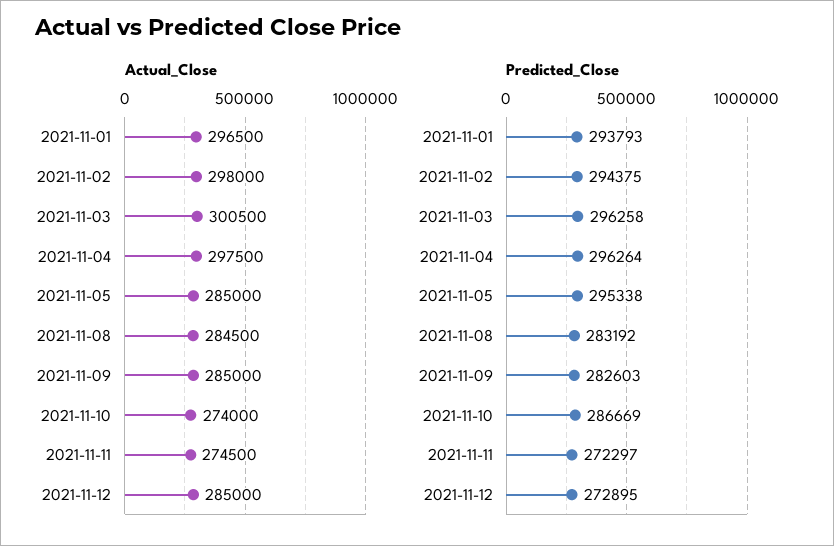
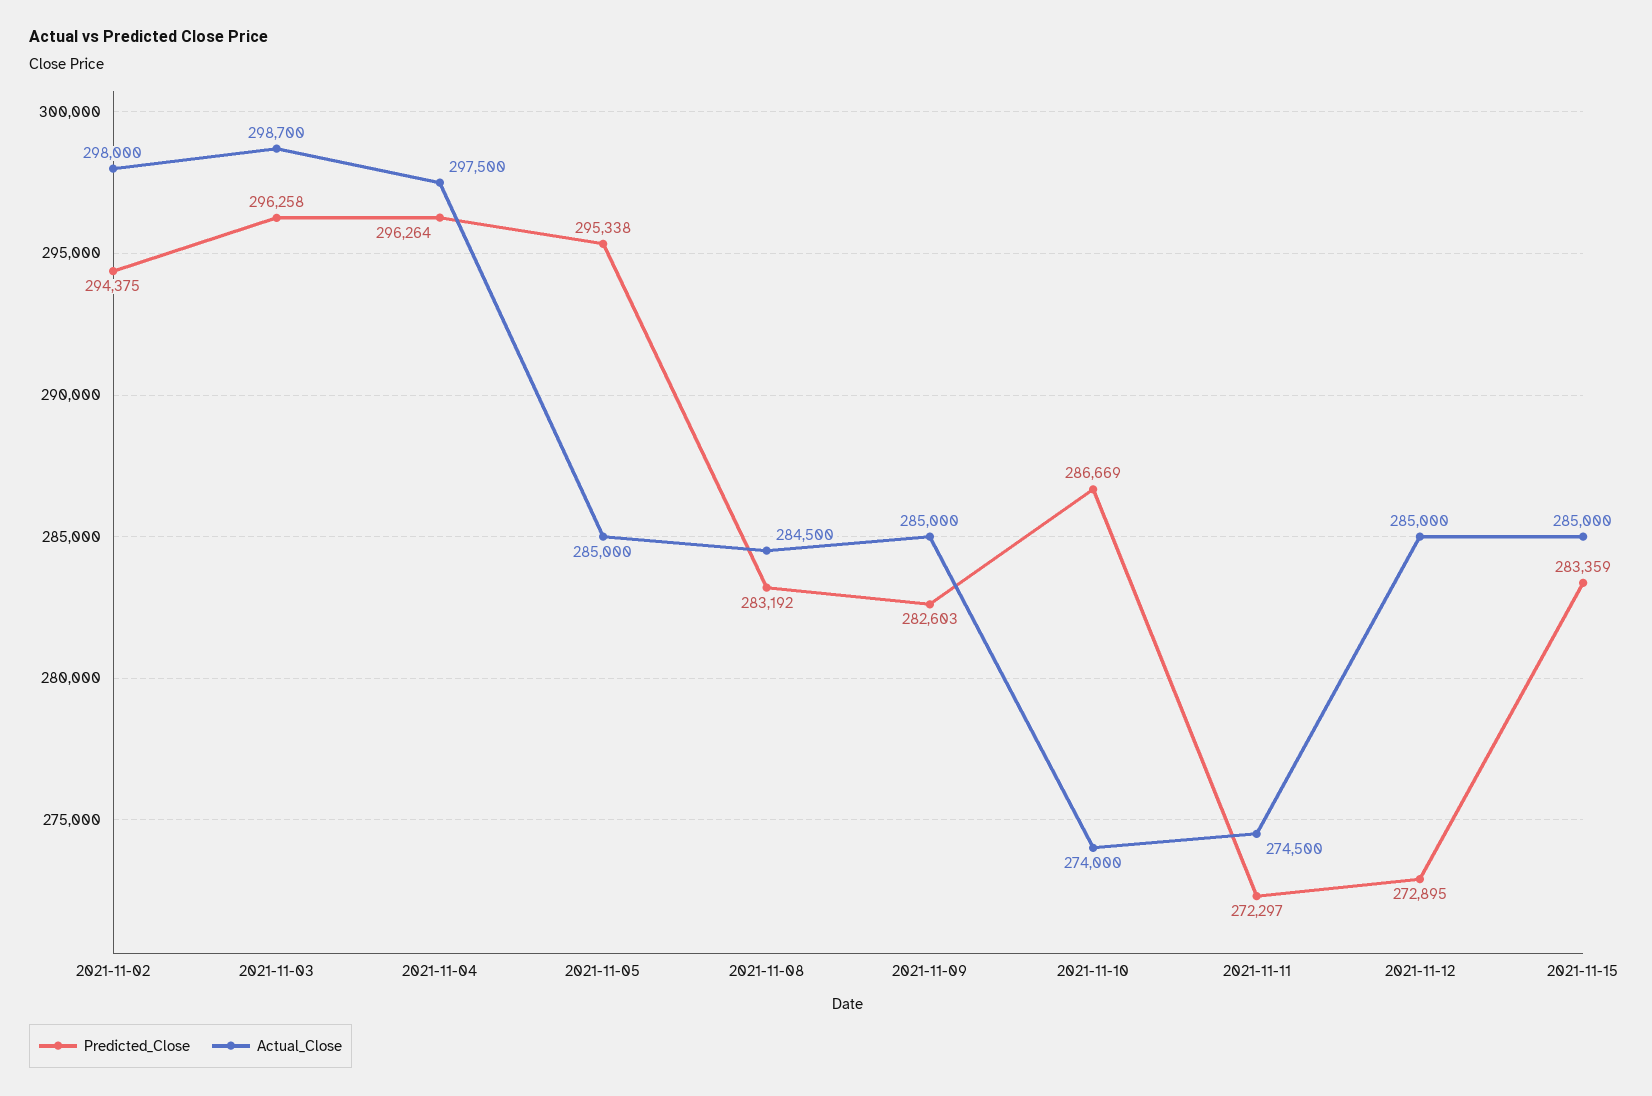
Actual_Close, 2021-11-01: 296500 -> none
Actual_Close, 2021-11-03: 300500 -> 298700
Predicted_Close, 2021-11-01: 293793 -> none
Predicted_Close, 2021-11-15: none -> 283359
Actual_Close, 2021-11-15: none -> 285000

